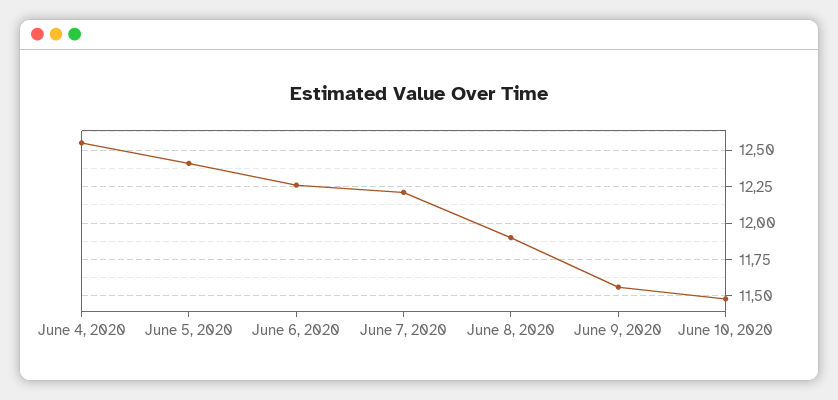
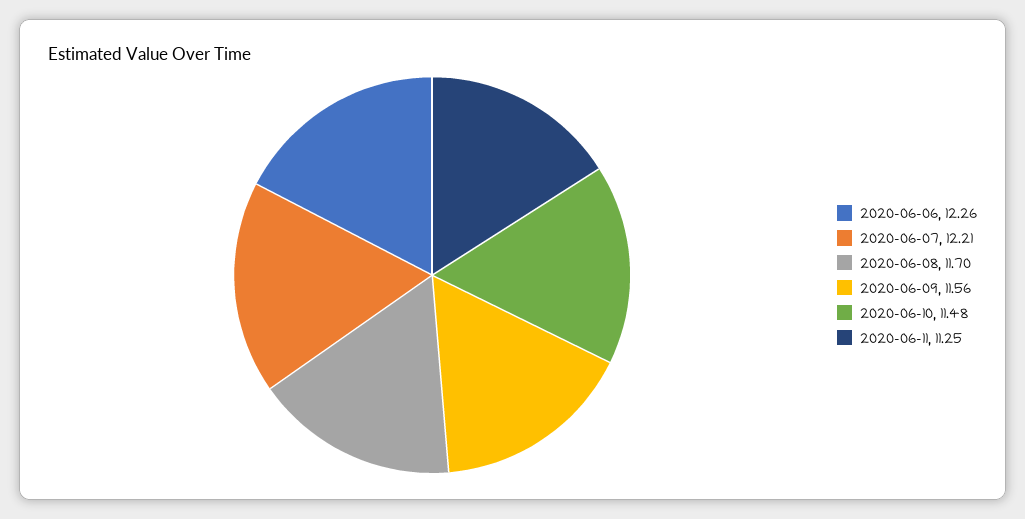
June 4, 2020: 12.55 -> none
June 5, 2020: 12.4 -> none
June 8, 2020: 11.9 -> 11.7
2020-06-11: none -> 11.25

